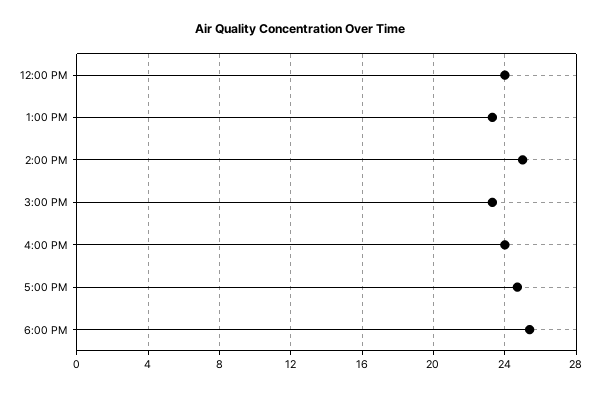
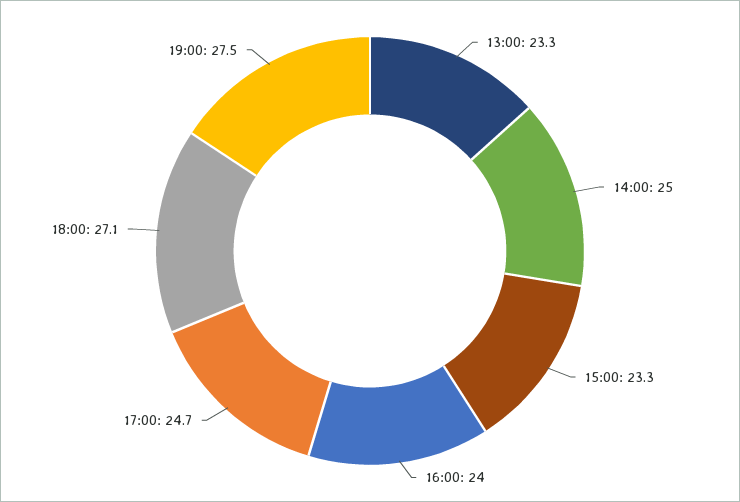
12:00 PM: 24 -> none
6:00 PM: 25.5 -> 27.1
19:00: none -> 27.5

